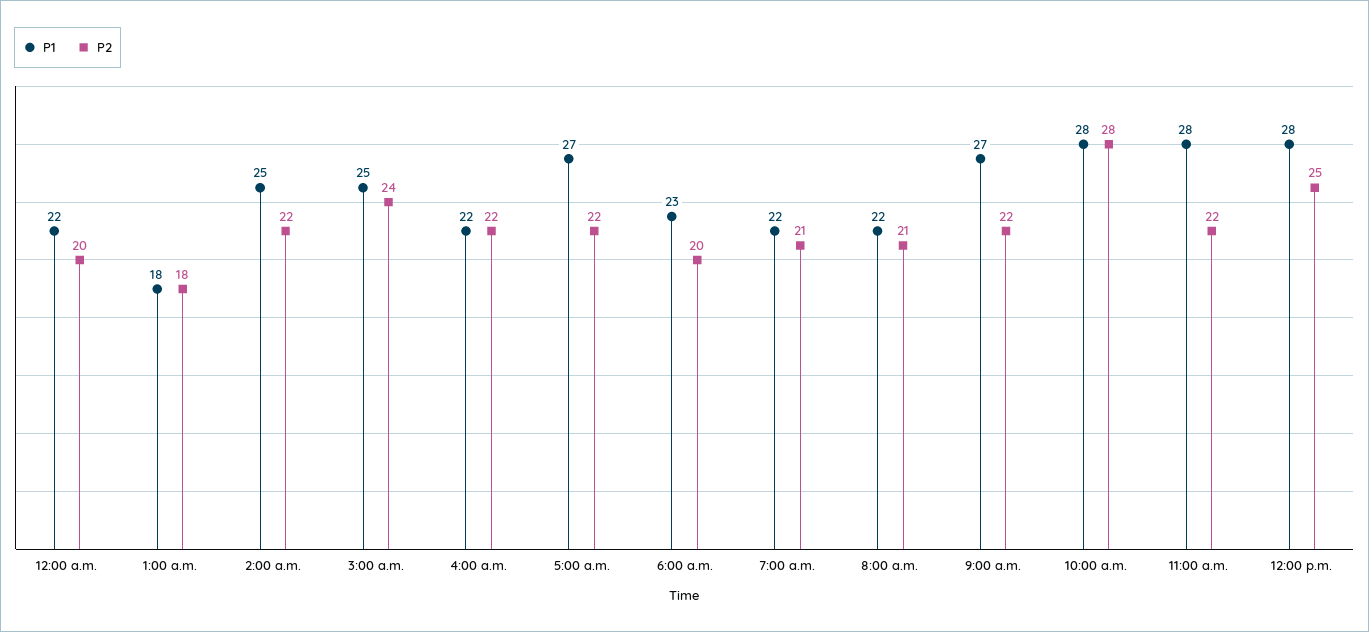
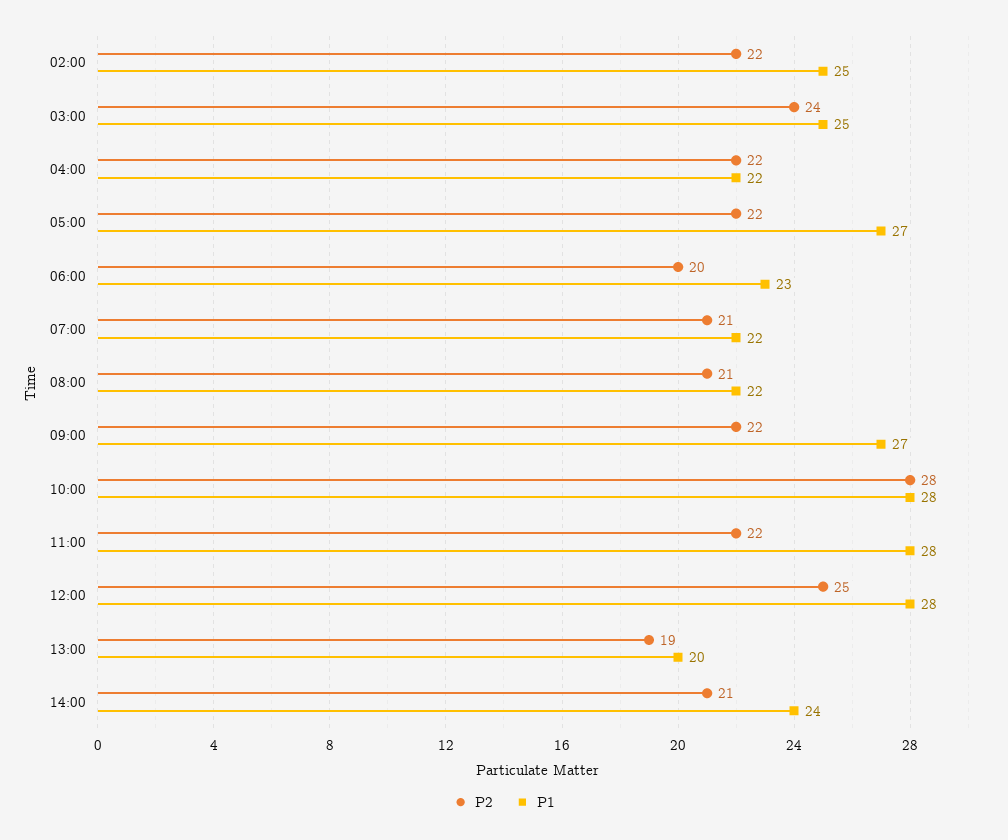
P1, 12:00 a.m.: 22 -> none
P2, 12:00 a.m.: 20 -> none
P1, 1:00 a.m.: 18 -> none
P2, 1:00 a.m.: 18 -> none
P2, 13:00: none -> 19
P1, 13:00: none -> 20
P2, 14:00: none -> 21
P1, 14:00: none -> 24

